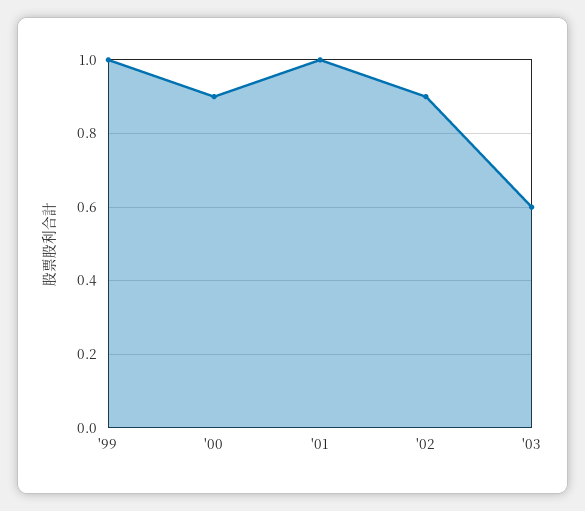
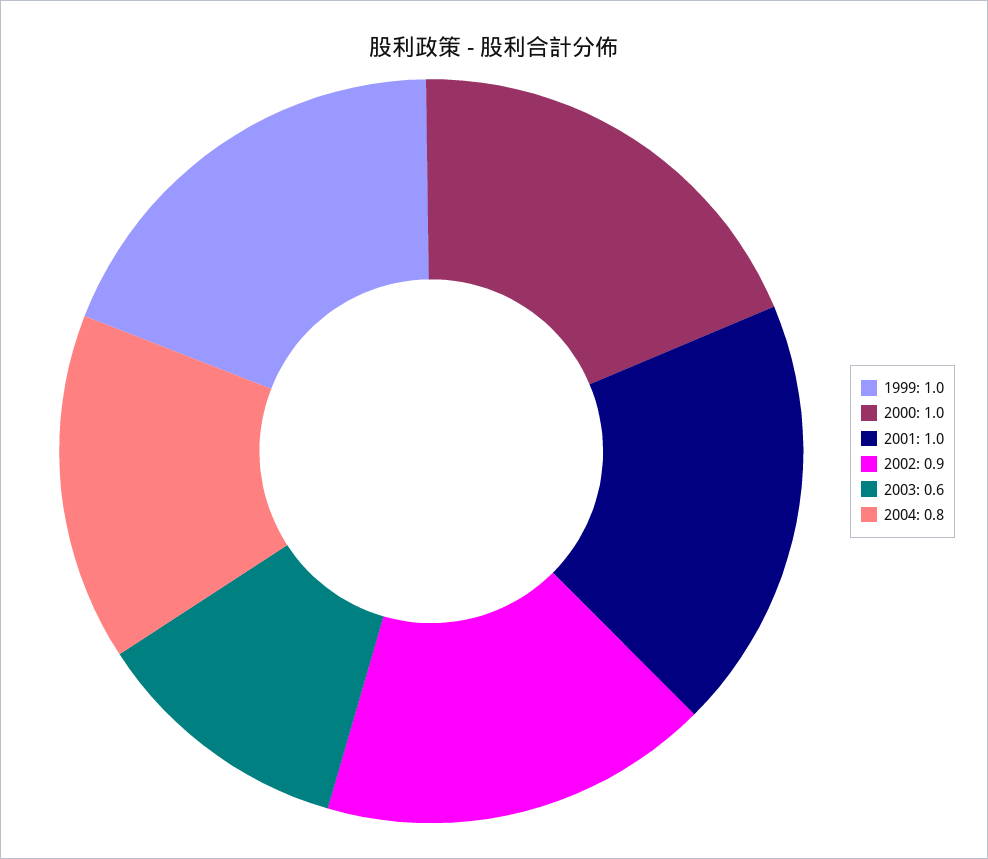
'00: 0.9 -> 1
2004: none -> 0.8

